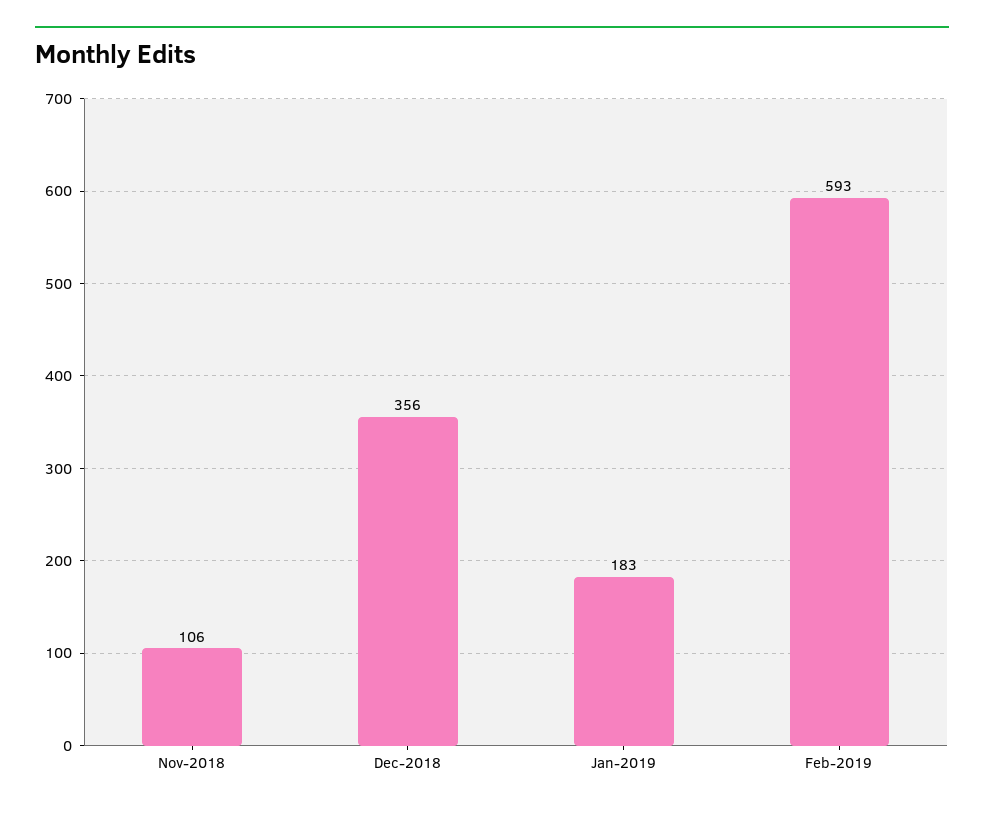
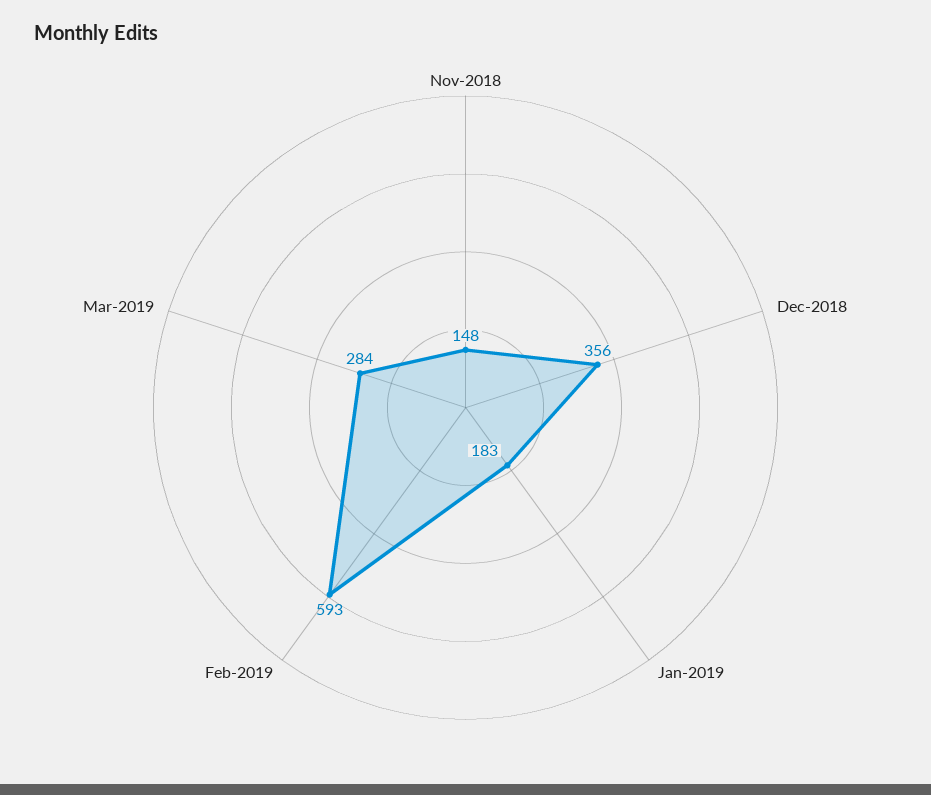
Nov-2018: 106 -> 148
Mar-2019: none -> 284

